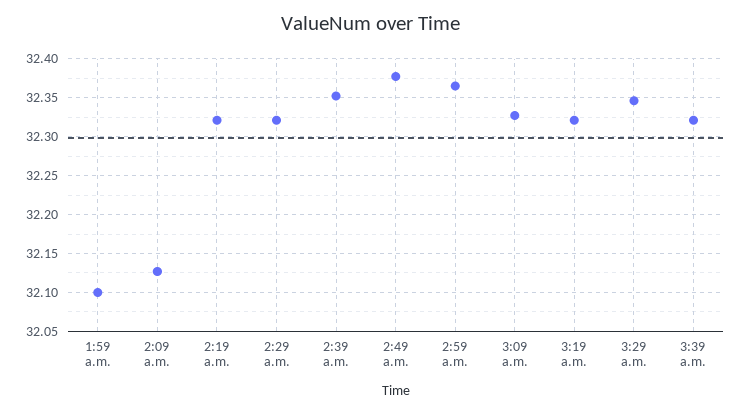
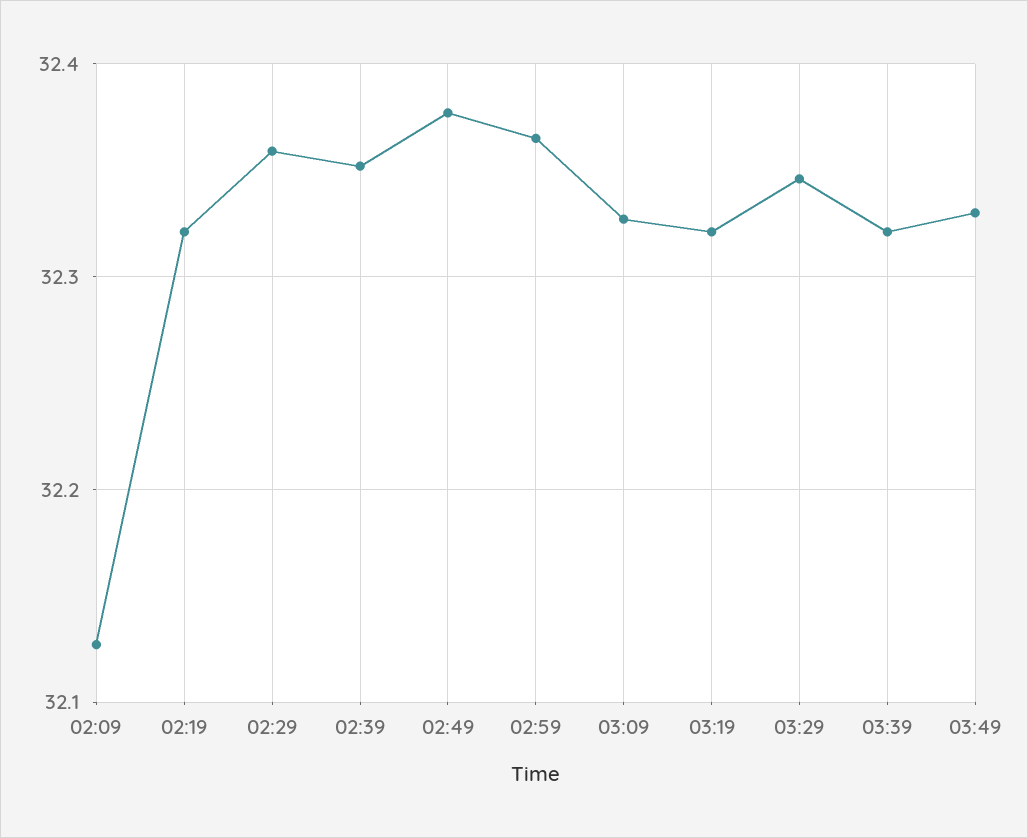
1:59 a.m.: 32.1 -> none
2:29 a.m.: 32.32 -> 32.36
03:49: none -> 32.33

